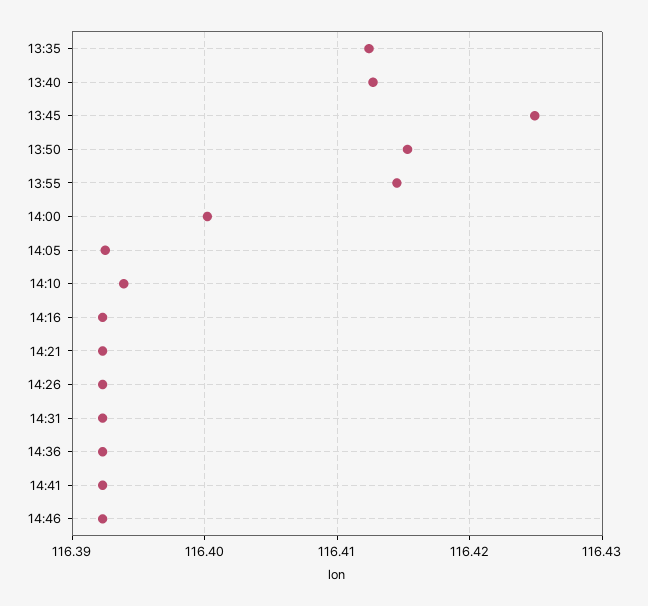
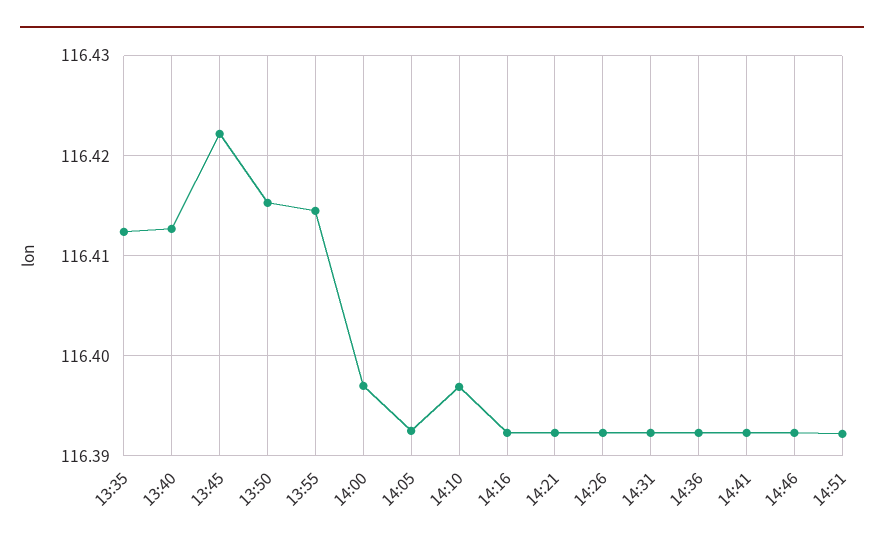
13:45: 116.425 -> 116.422
14:00: 116.4 -> 116.397
14:10: 116.394 -> 116.397
14:51: none -> 116.392

